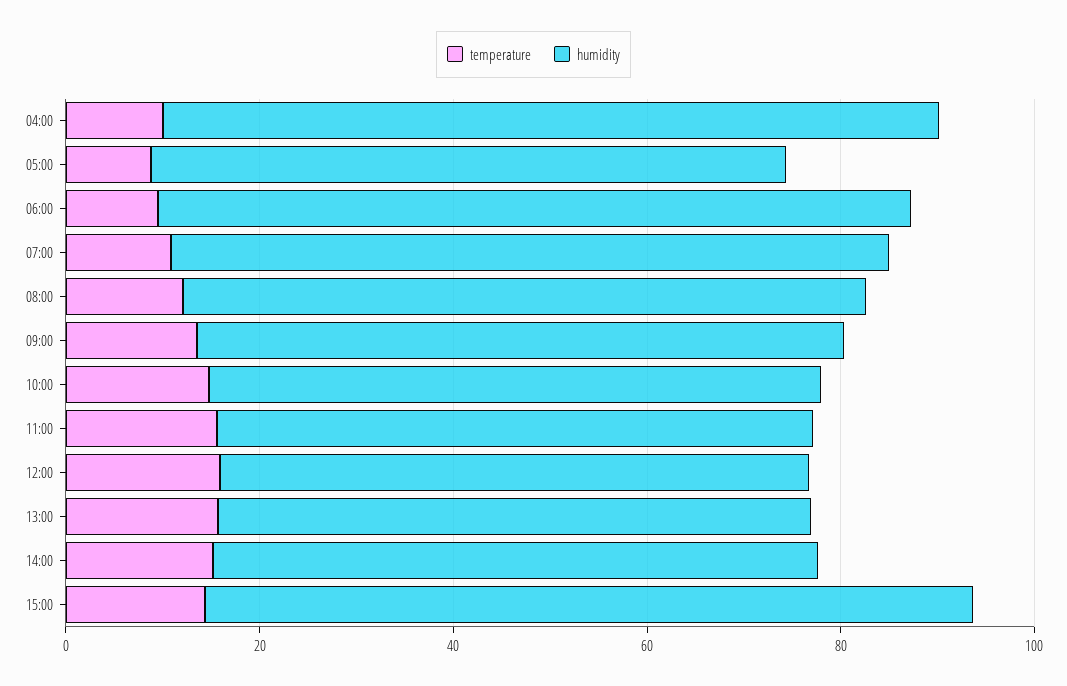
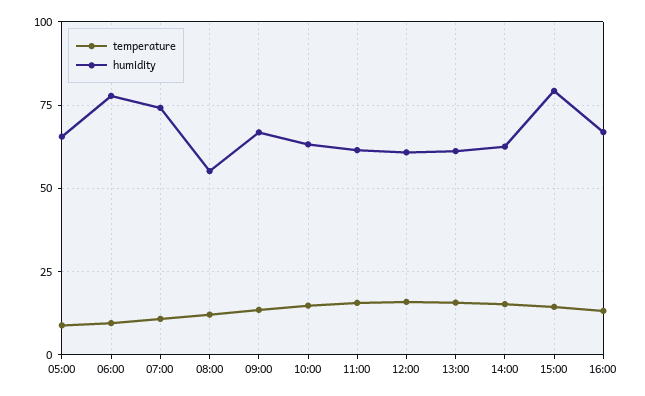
temperature, 04:00: 10 -> none
humidity, 04:00: 80 -> none
humidity, 08:00: 70 -> 55
temperature, 16:00: none -> 12.5
humidity, 16:00: none -> 67.5

